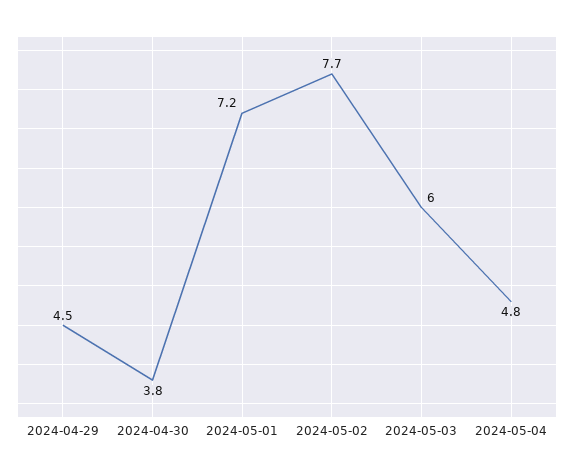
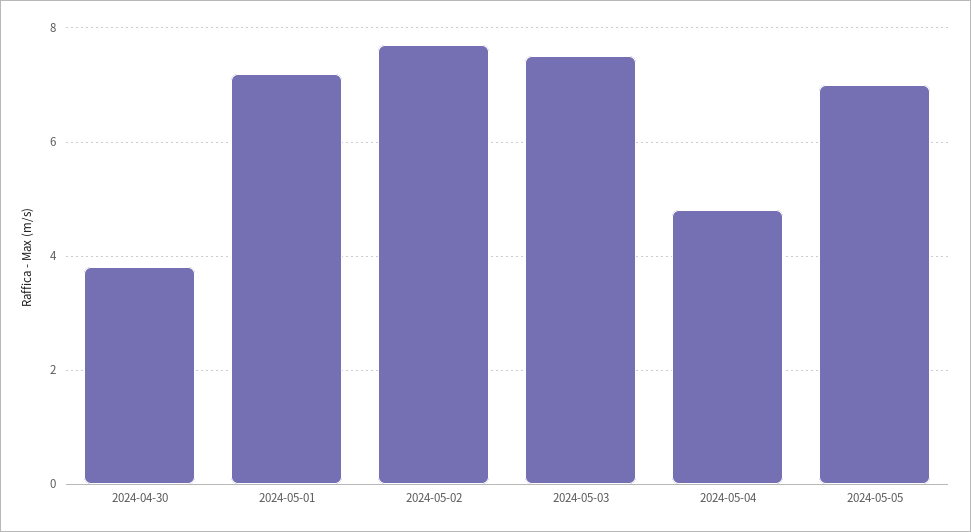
2024-04-29: 4.5 -> none
2024-05-03: 6 -> 7.5
2024-05-05: none -> 7

